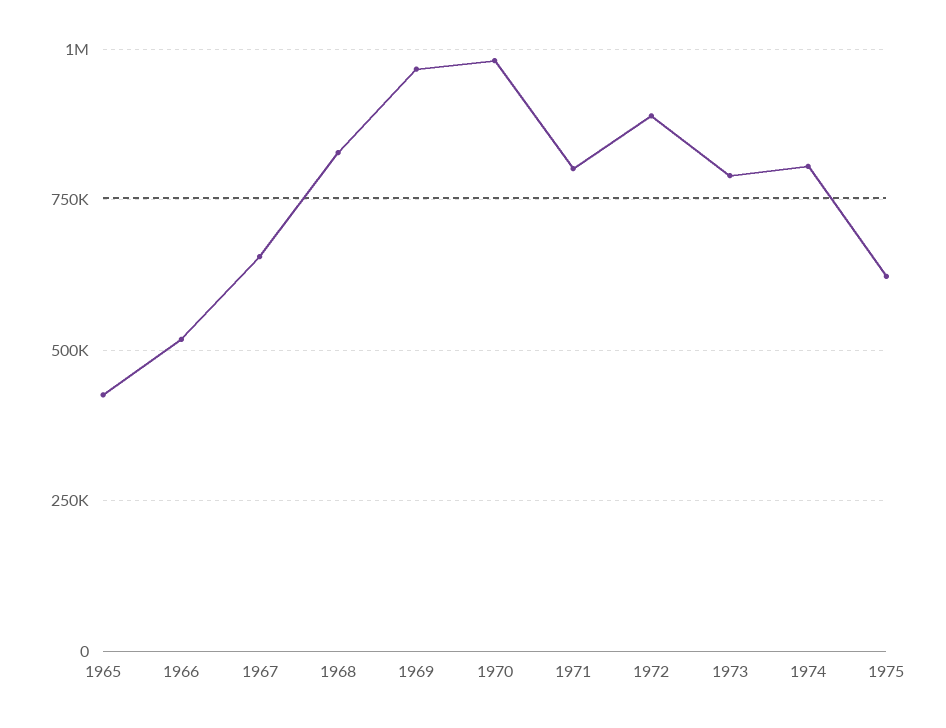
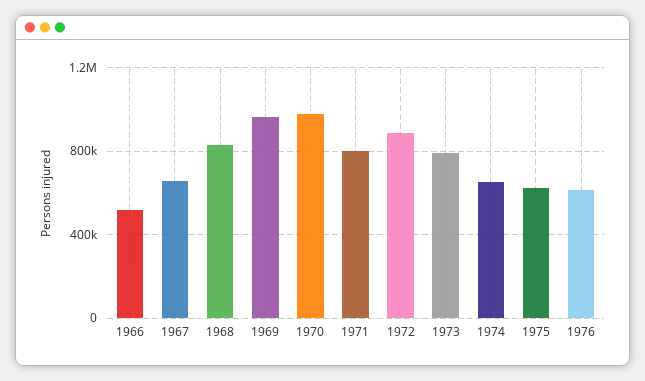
1965: 425000 -> none
1974: 800000 -> 650000
1976: none -> 600000

